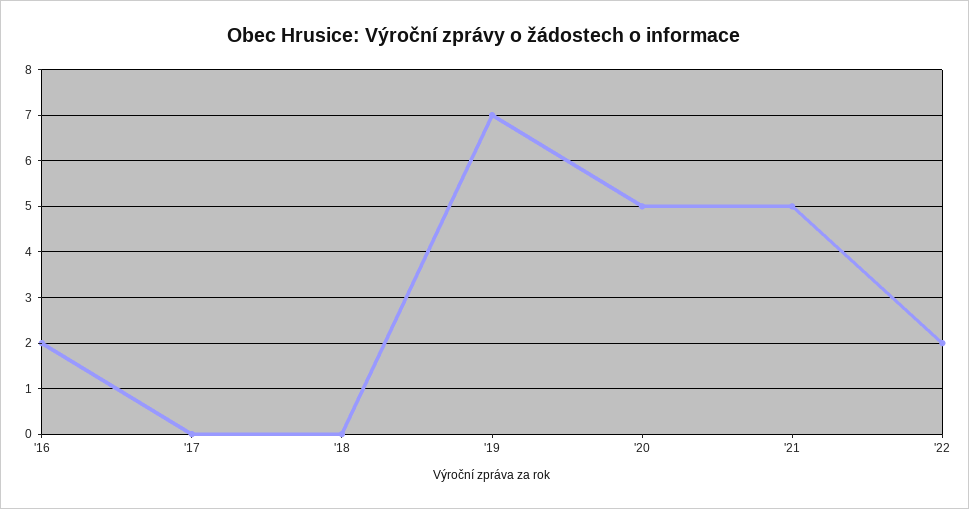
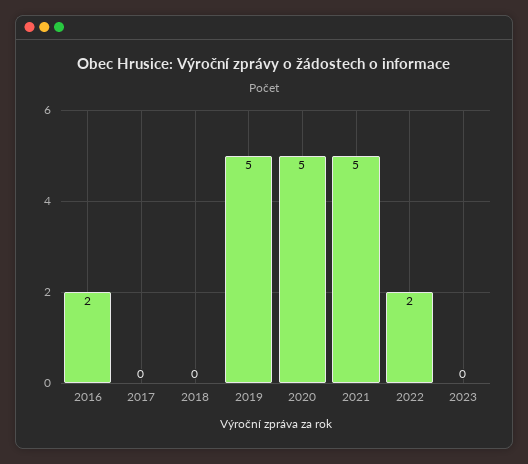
'19: 7 -> 5
2023: none -> 0

